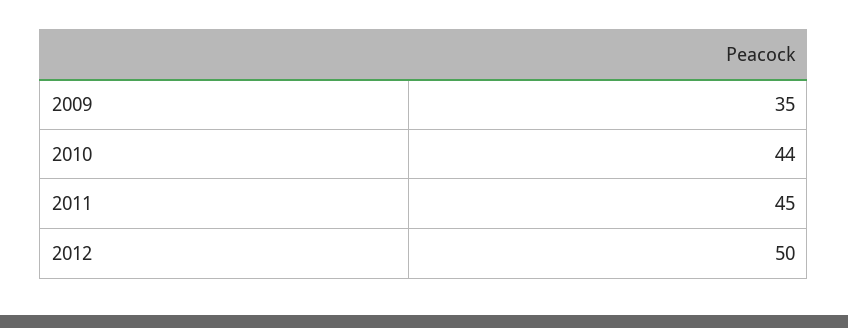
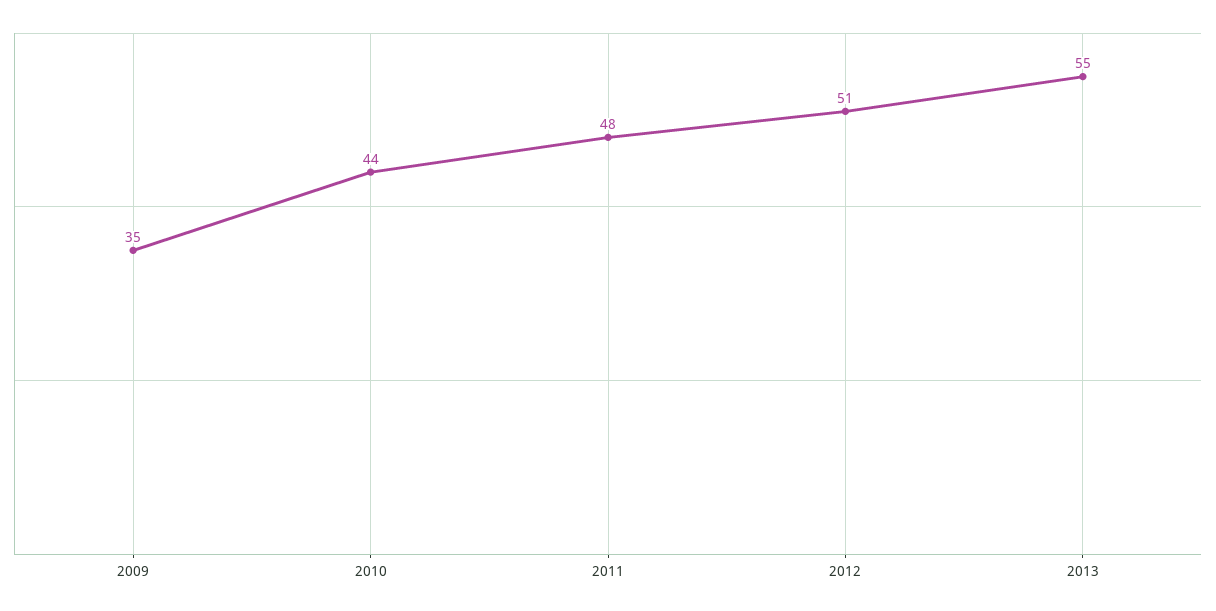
2011: 45 -> 48
2012: 50 -> 51
2013: none -> 55

